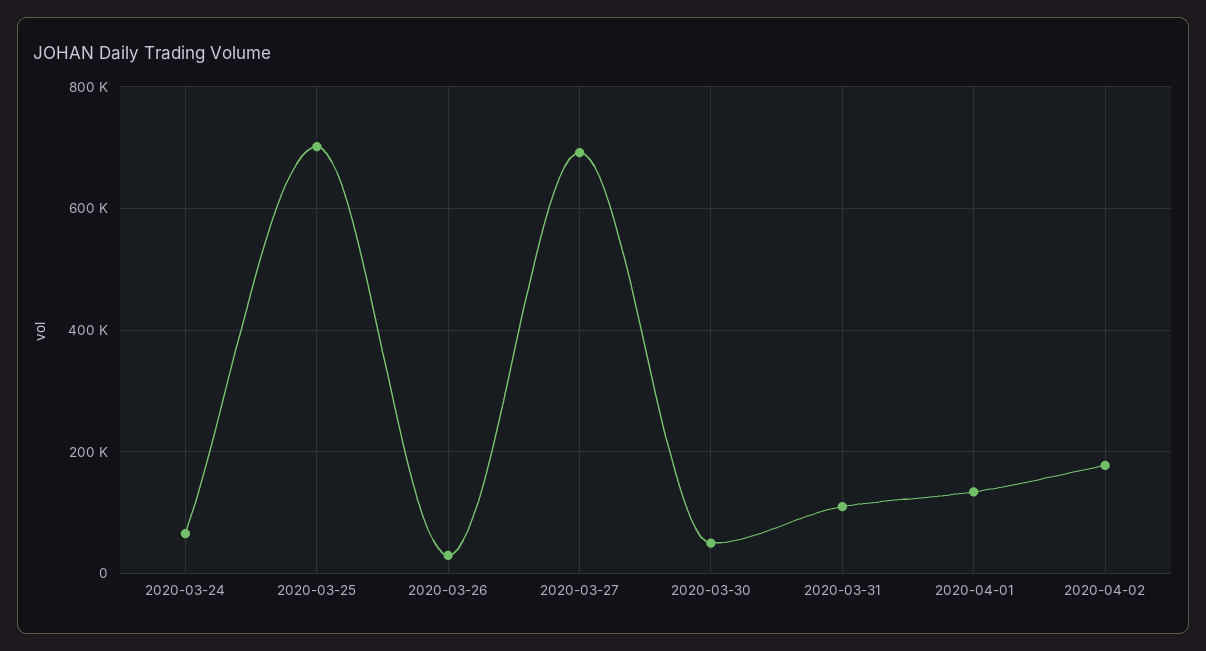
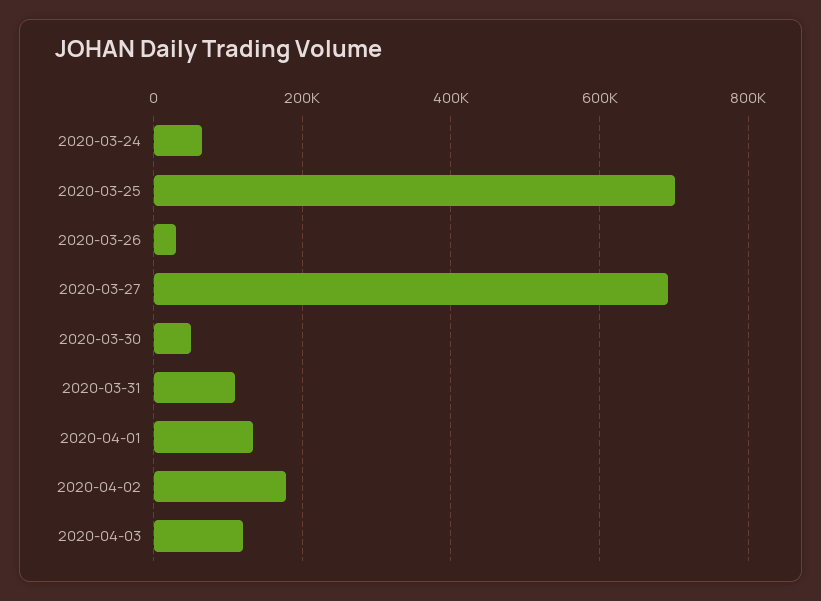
2020-04-03: none -> 120000

